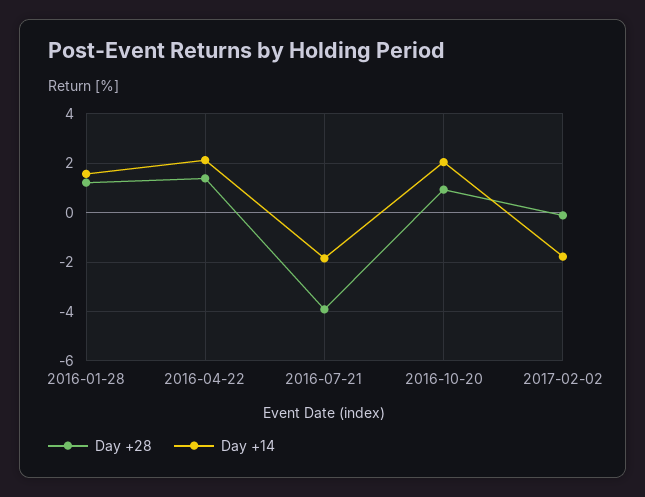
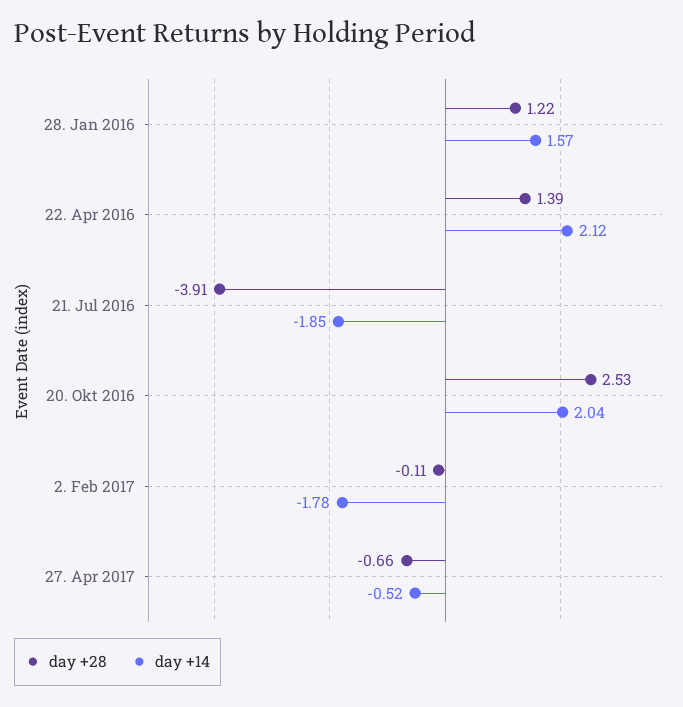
Day +28, 2016-10-20: 1 -> 2.53
Day +28, 27. Apr 2017: none -> -0.66
Day +14, 27. Apr 2017: none -> -0.52

